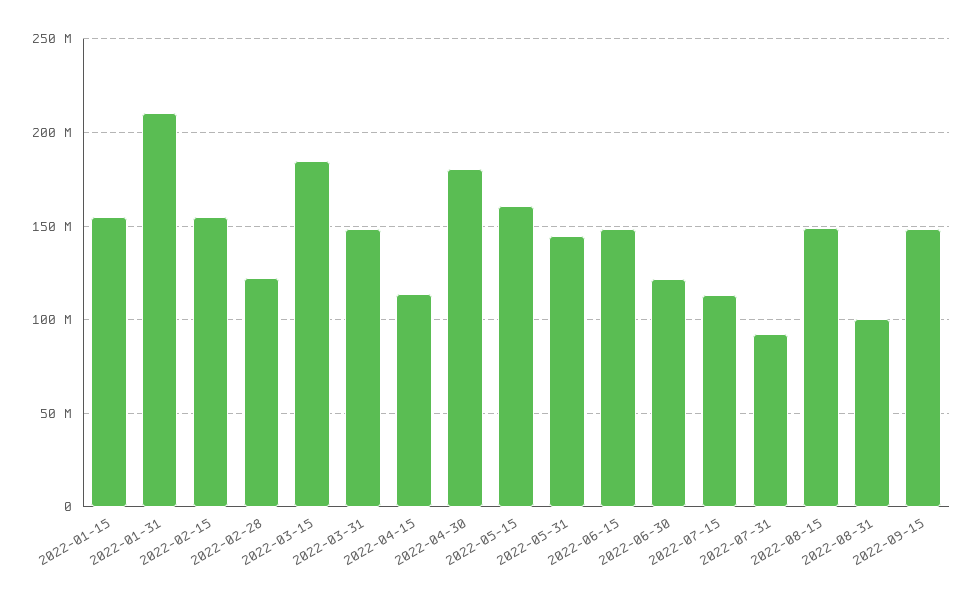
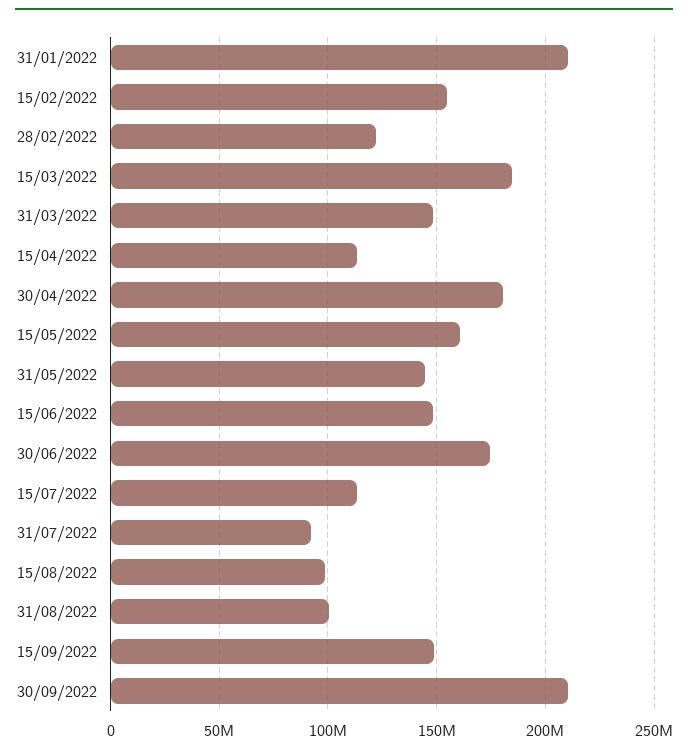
2022-01-15: 155000000 -> none
2022-06-30: 120000000 -> 175000000
2022-08-15: 150000000 -> 100000000
30/09/2022: none -> 210000000

